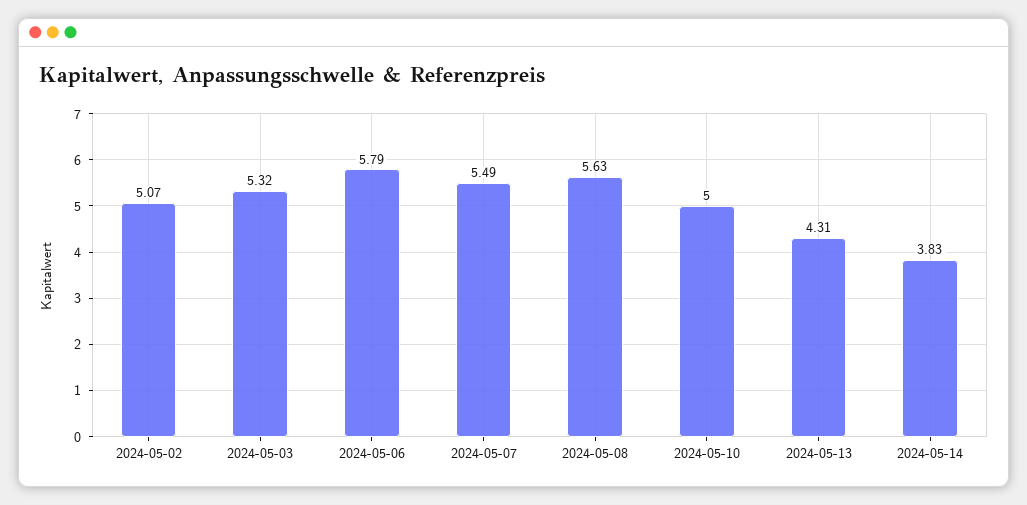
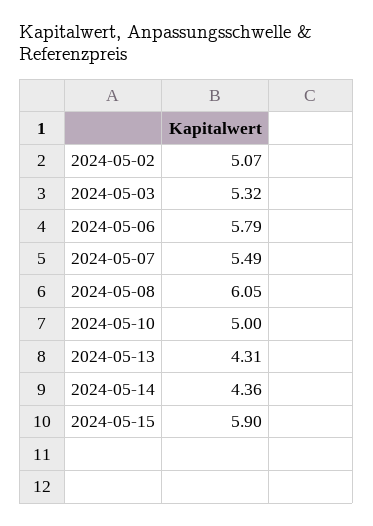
2024-05-08: 5.63 -> 6.05
2024-05-14: 3.83 -> 4.36
2024-05-15: none -> 5.9

